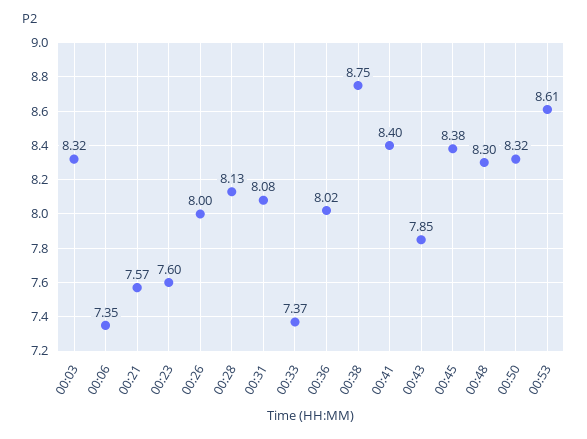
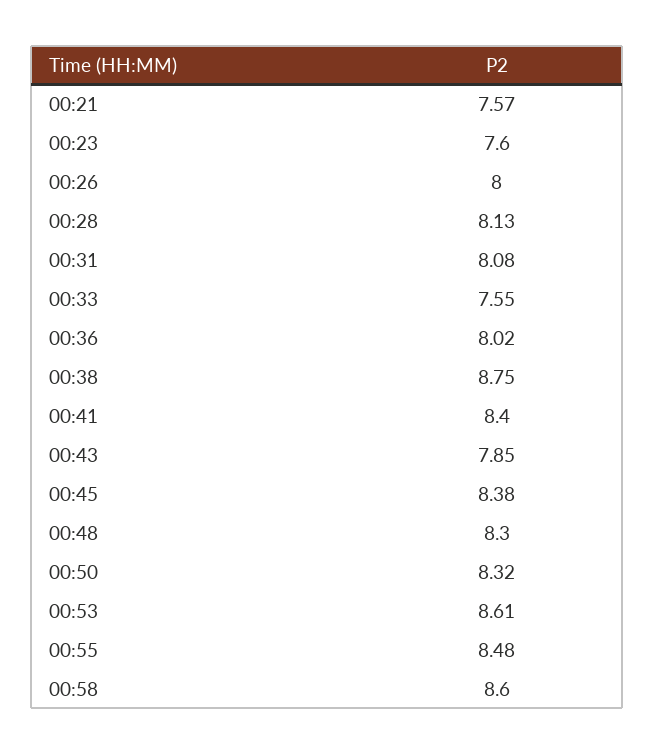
00:03: 8.32 -> none
00:06: 7.35 -> none
00:33: 7.37 -> 7.55
00:55: none -> 8.48
00:58: none -> 8.6

